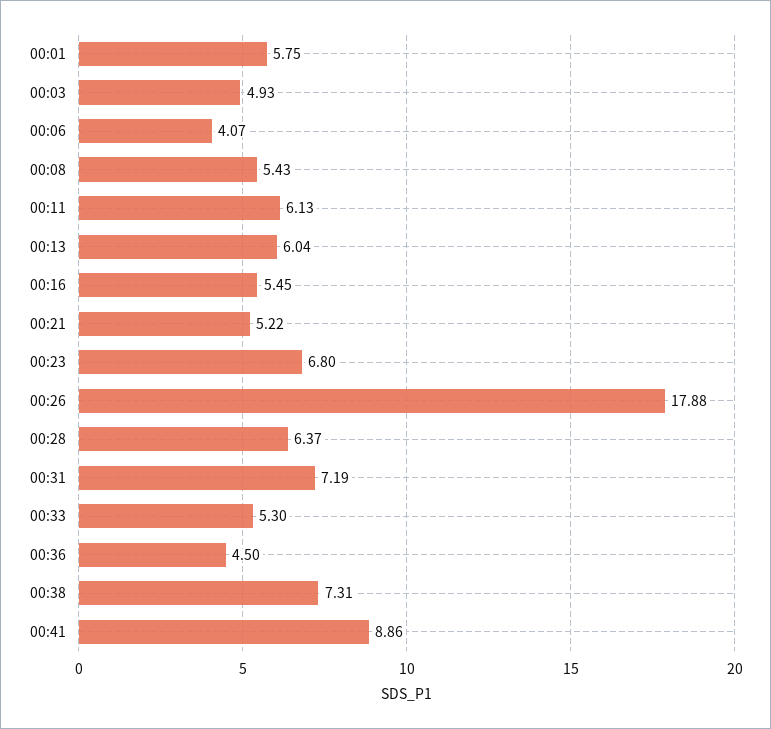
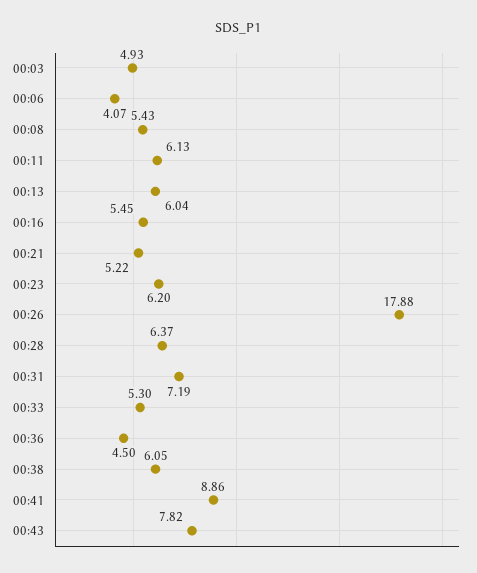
00:01: 5.75 -> none
00:23: 6.8 -> 6.2
00:38: 7.31 -> 6.05
00:43: none -> 7.82

